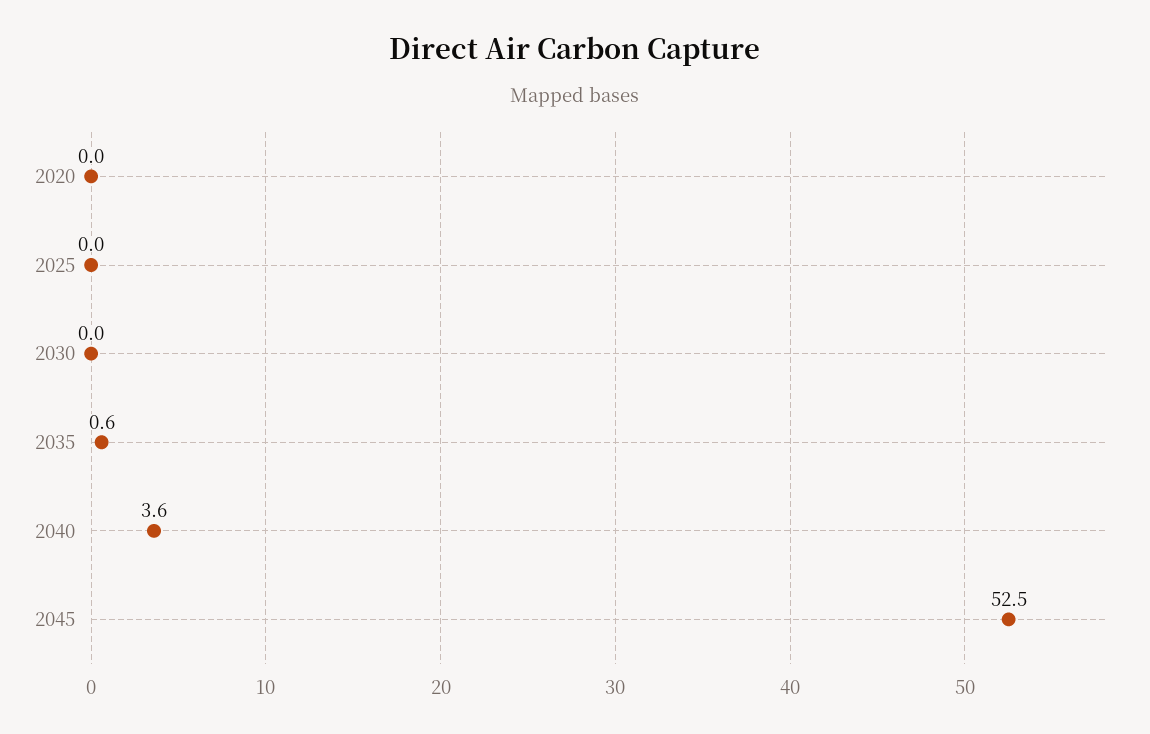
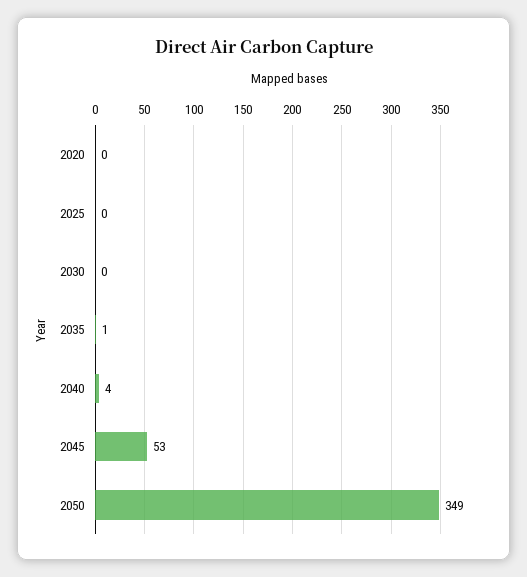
2050: none -> 349

